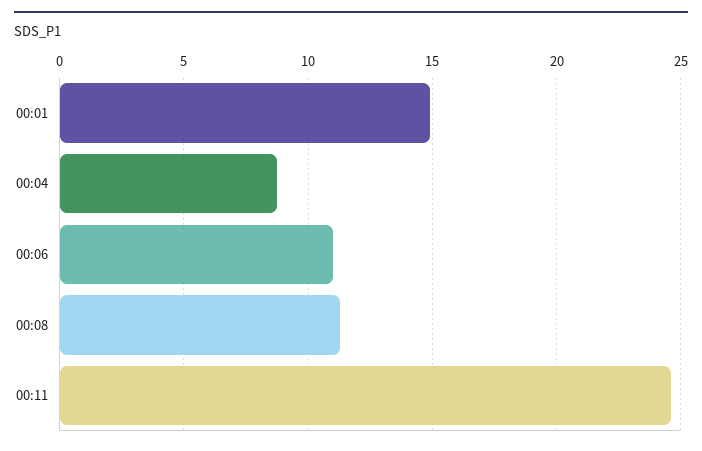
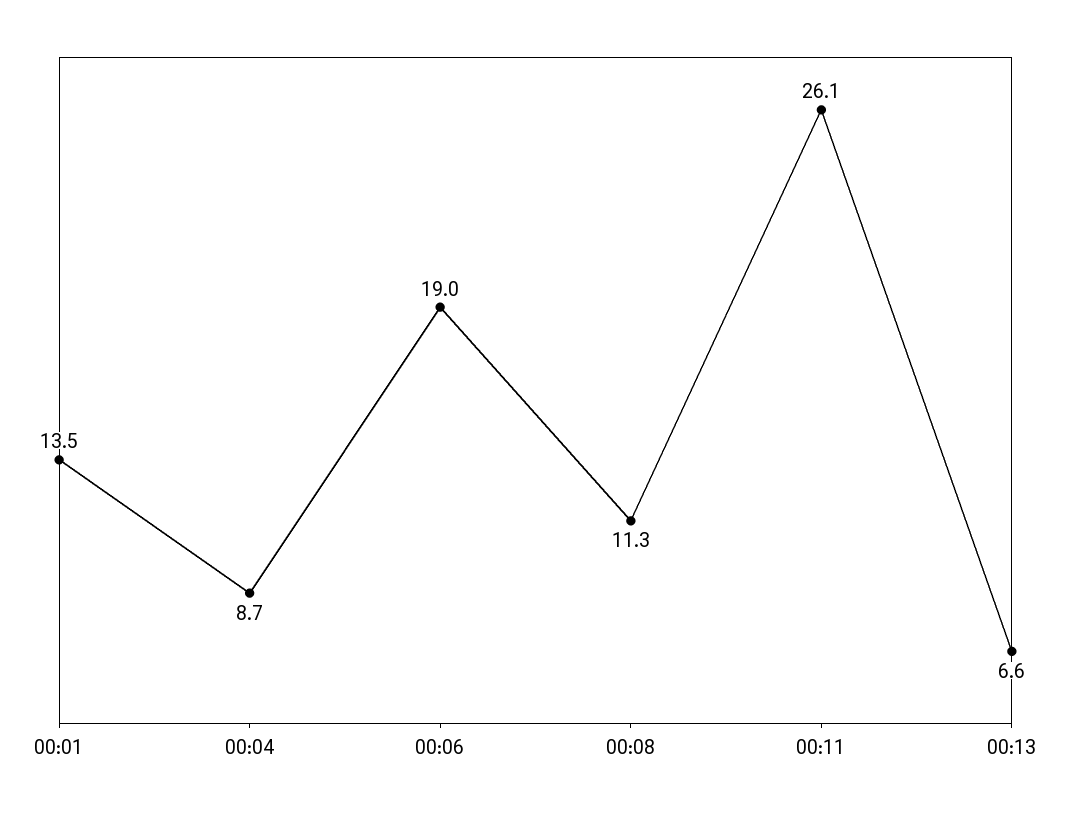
00:01: 15 -> 13.5
00:06: 11 -> 19
00:11: 24.5 -> 26.1
00:13: none -> 6.6

